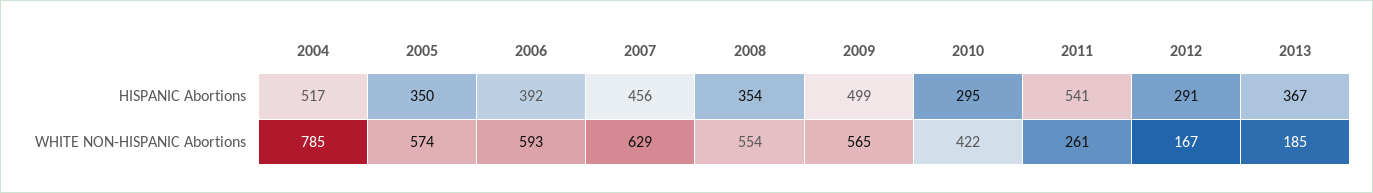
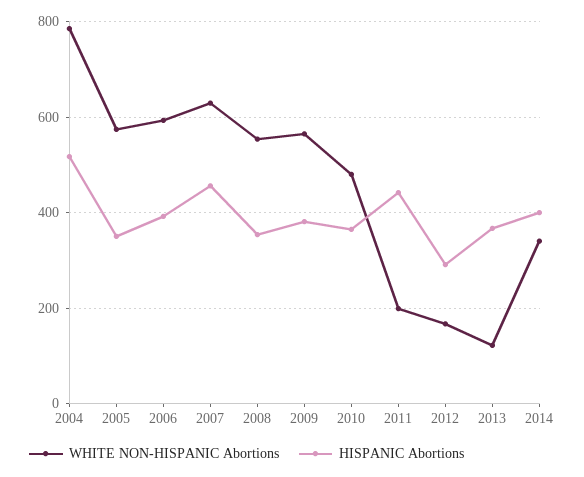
HISPANIC Abortions, 2009: 499 -> 380
HISPANIC Abortions, 2010: 295 -> 360
HISPANIC Abortions, 2011: 541 -> 440
WHITE NON-HISPANIC Abortions, 2010: 422 -> 480
WHITE NON-HISPANIC Abortions, 2011: 261 -> 200
WHITE NON-HISPANIC Abortions, 2013: 185 -> 120
WHITE NON-HISPANIC Abortions, 2014: none -> 340
HISPANIC Abortions, 2014: none -> 400

